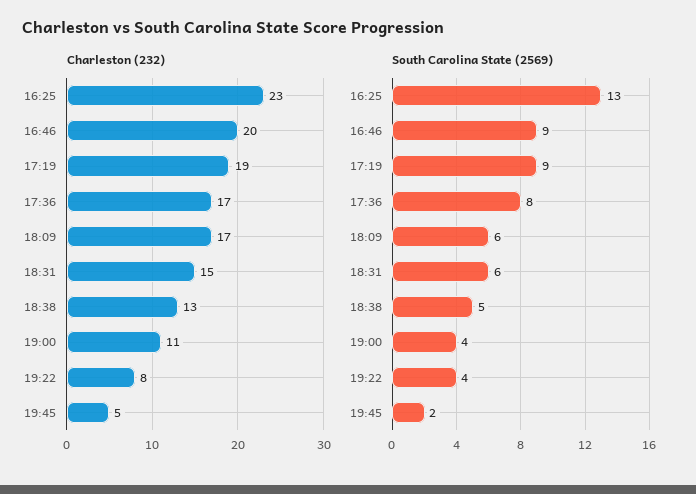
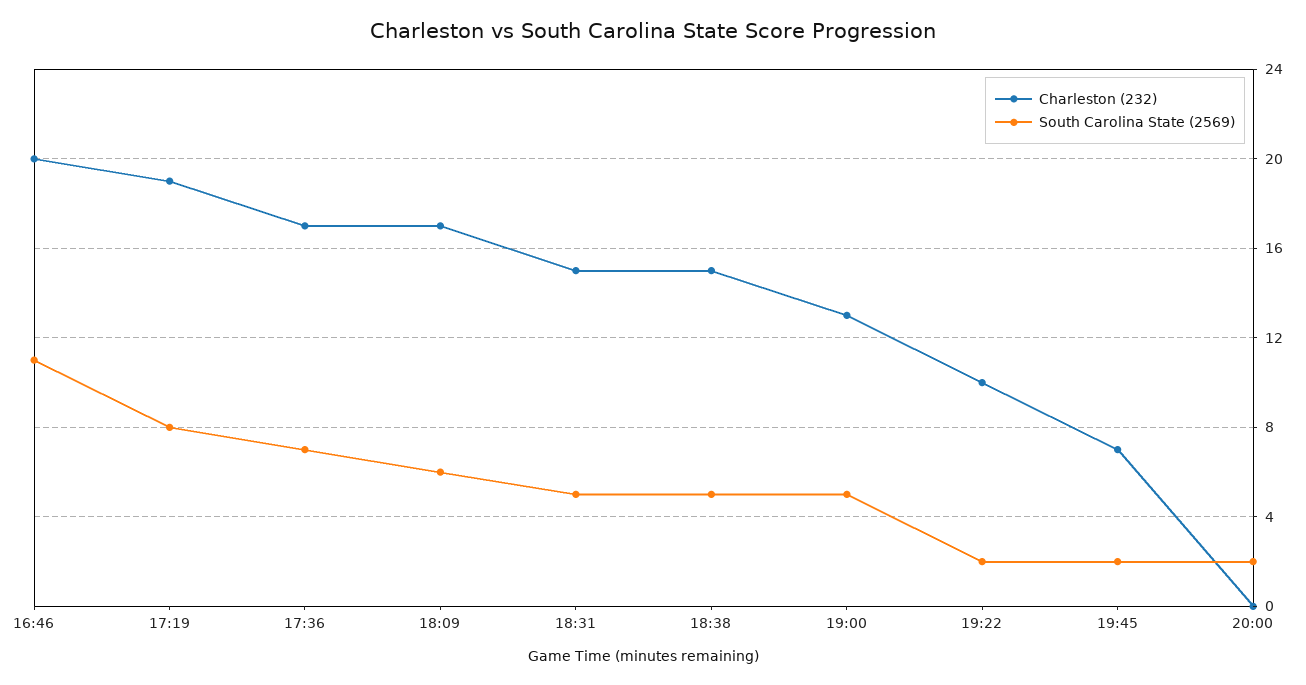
Charleston (232), 16:25: 23 -> none
Charleston (232), 18:38: 13 -> 15
Charleston (232), 19:00: 11 -> 13
Charleston (232), 19:22: 8 -> 10
Charleston (232), 19:45: 5 -> 7
South Carolina State (2569), 16:25: 13 -> none
South Carolina State (2569), 16:46: 9 -> 11
South Carolina State (2569), 17:19: 9 -> 8
South Carolina State (2569), 17:36: 8 -> 7
South Carolina State (2569), 18:31: 6 -> 5
South Carolina State (2569), 19:00: 4 -> 5
South Carolina State (2569), 19:22: 4 -> 2
Charleston (232), 20:00: none -> 0
South Carolina State (2569), 20:00: none -> 2

